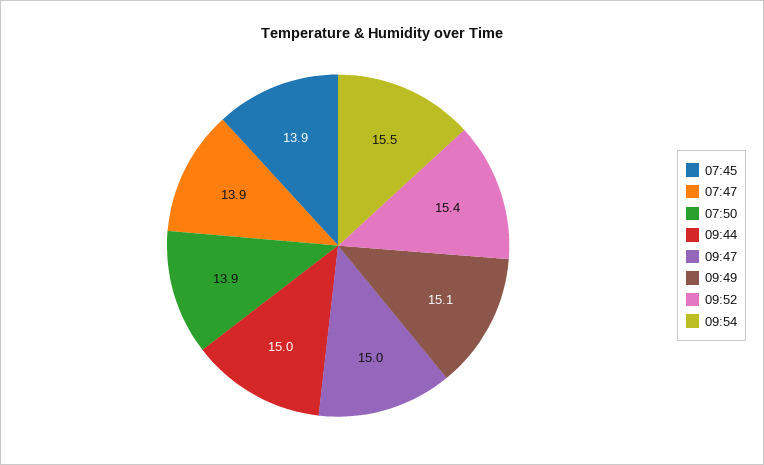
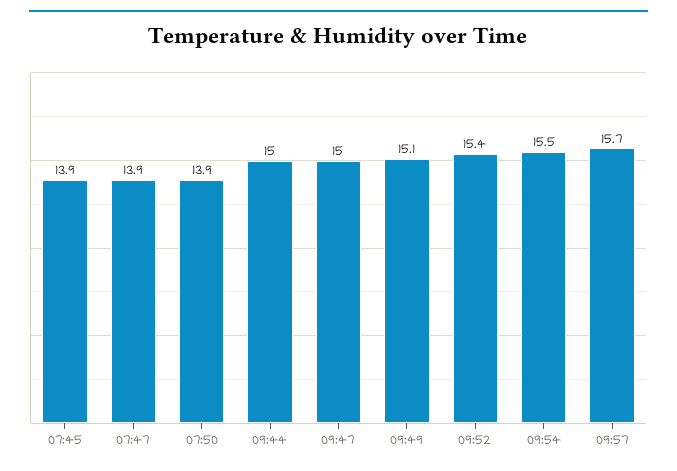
09:57: none -> 15.7

